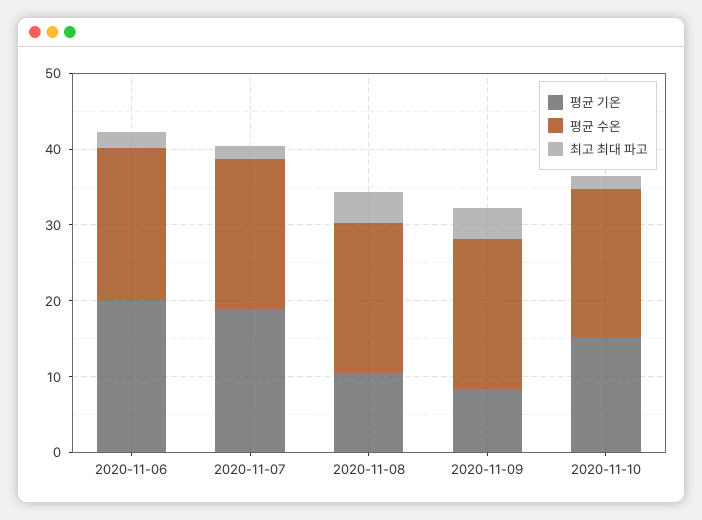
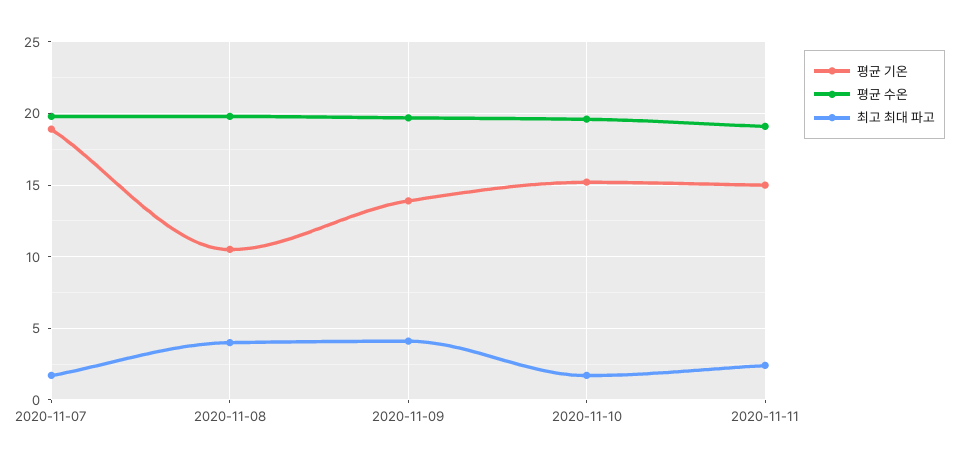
평균 기온, 2020-11-06: 20 -> none
평균 수온, 2020-11-06: 20 -> none
최고 최대 파고, 2020-11-06: 2 -> none
평균 기온, 2020-11-09: 8 -> 14
평균 기온, 2020-11-11: none -> 15
평균 수온, 2020-11-11: none -> 19
최고 최대 파고, 2020-11-11: none -> 2.5

